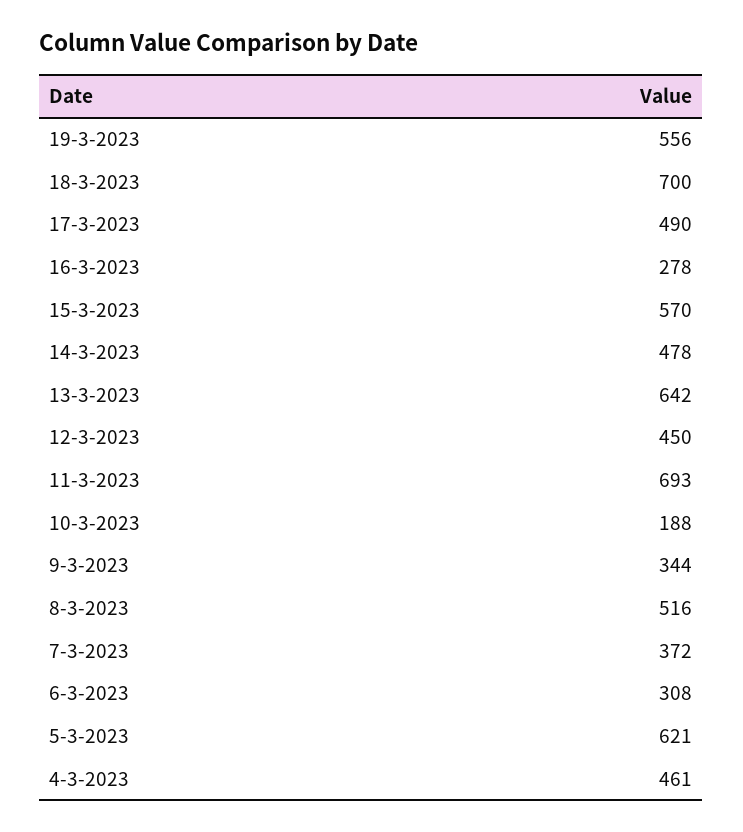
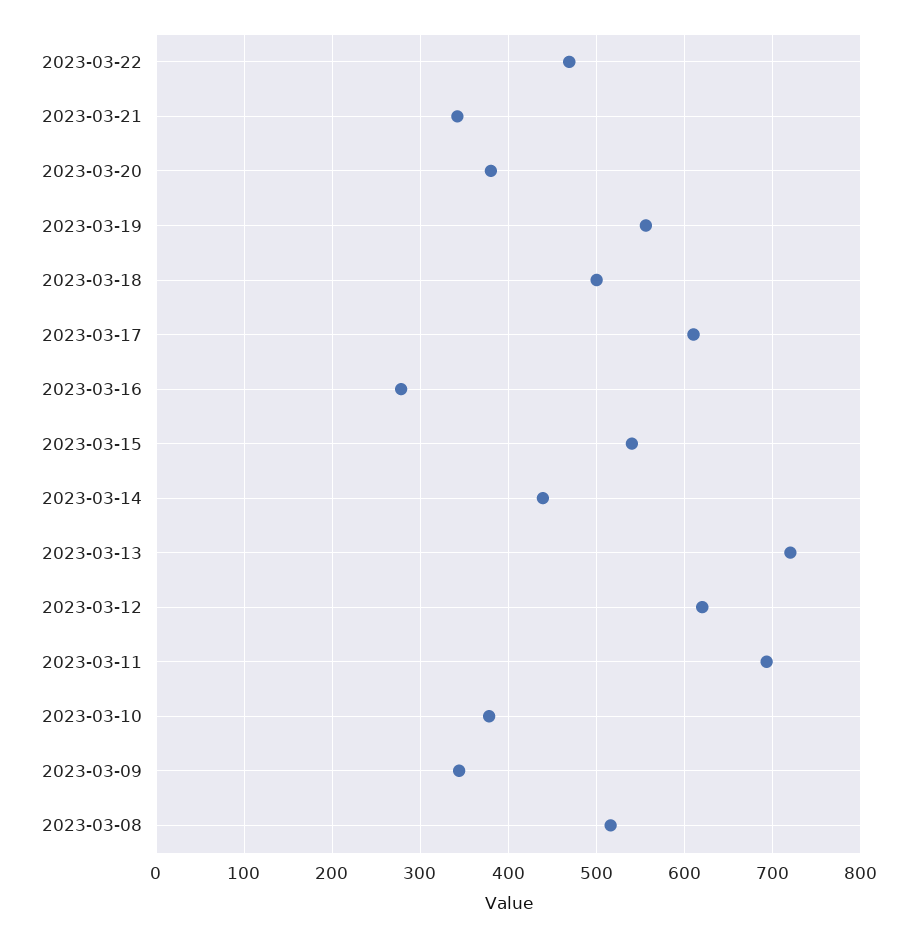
18-3-2023: 700 -> 500
17-3-2023: 490 -> 610
15-3-2023: 570 -> 540
14-3-2023: 478 -> 440
13-3-2023: 642 -> 720
12-3-2023: 450 -> 620
10-3-2023: 188 -> 380
7-3-2023: 372 -> none
6-3-2023: 308 -> none
5-3-2023: 621 -> none
4-3-2023: 461 -> none
2023-03-22: none -> 470
2023-03-21: none -> 340
2023-03-20: none -> 380

